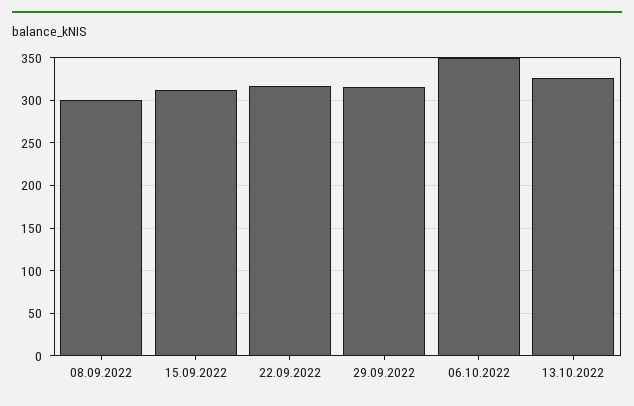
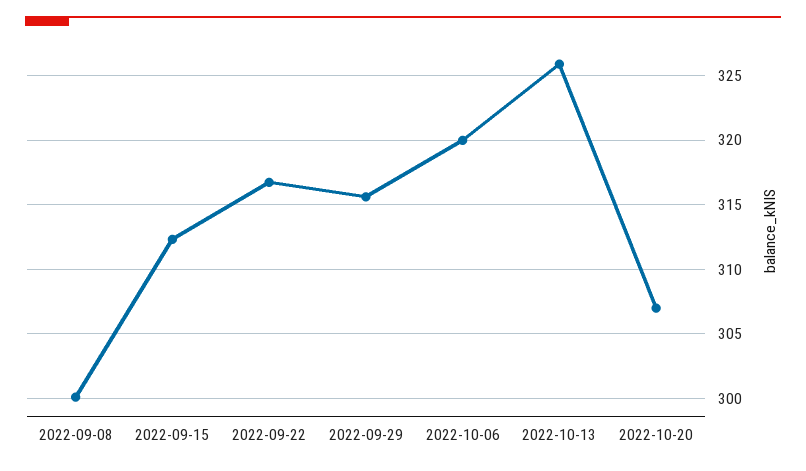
06.10.2022: 350 -> 320
2022-10-20: none -> 307

